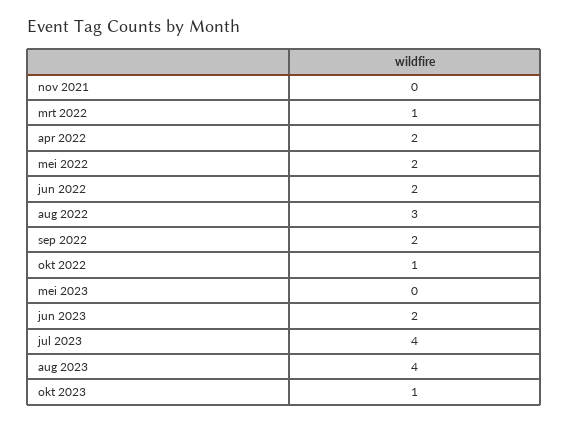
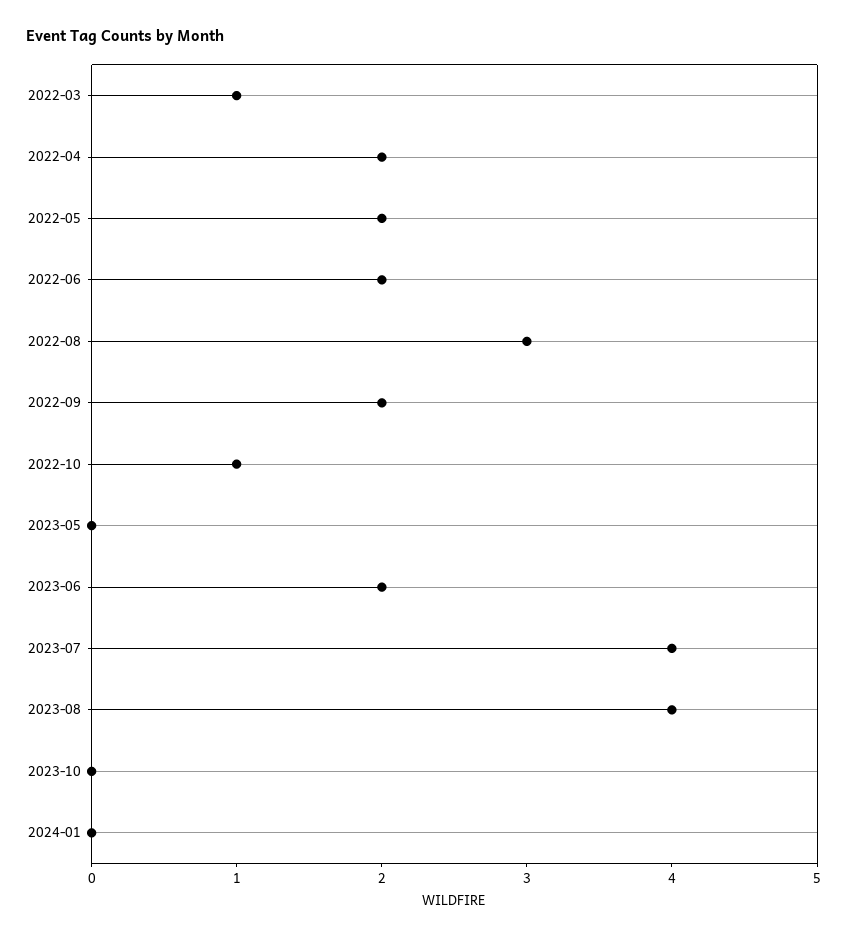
nov 2021: 0 -> none
okt 2023: 1 -> 0
2024-01: none -> 0

